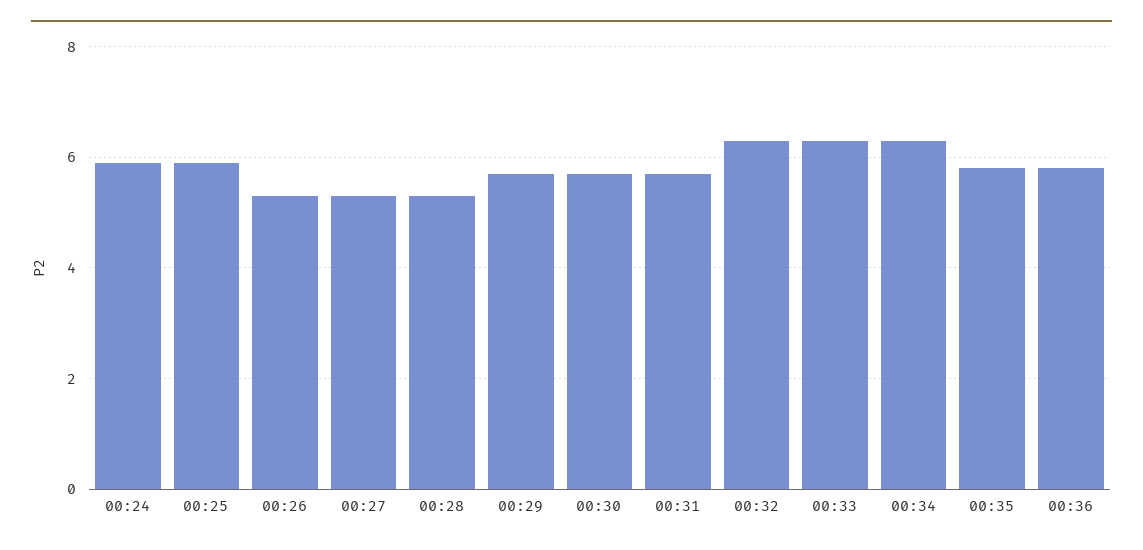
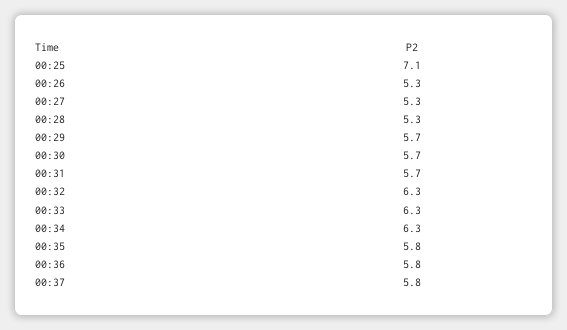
00:24: 6 -> none
00:25: 6 -> 7.1
00:37: none -> 5.8

